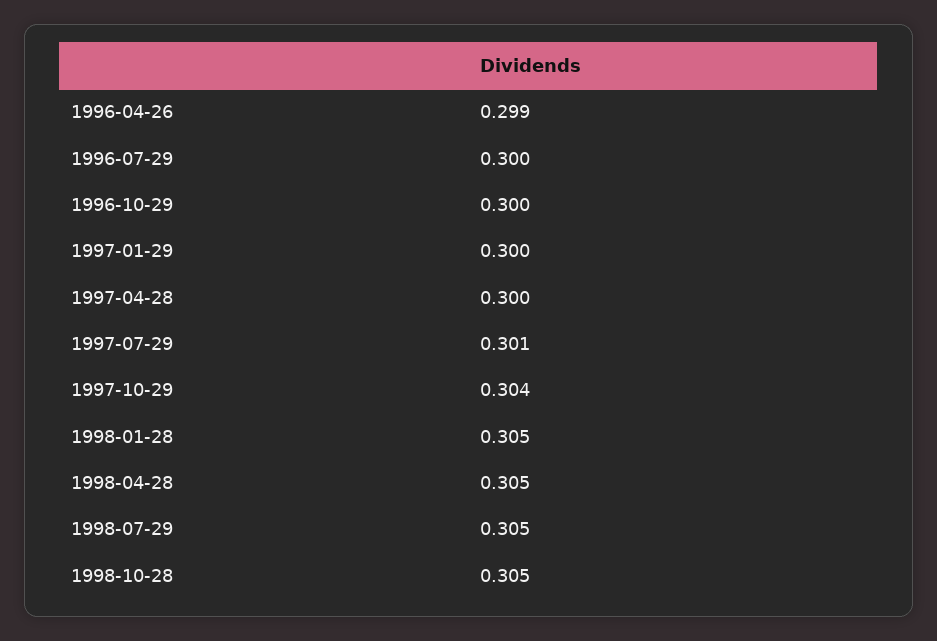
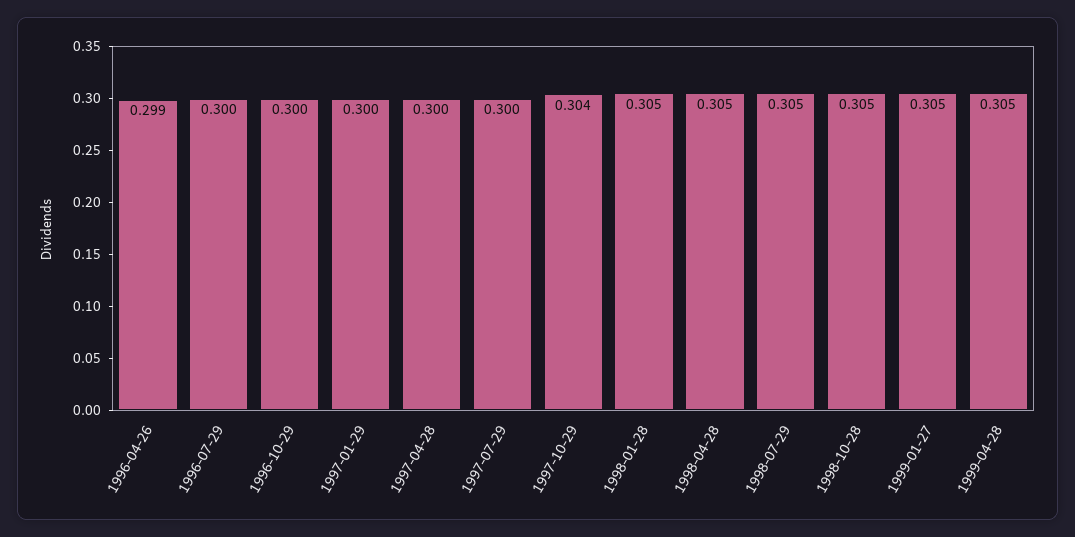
1997-07-29: 0.301 -> 0.3
1999-01-27: none -> 0.305
1999-04-28: none -> 0.305

